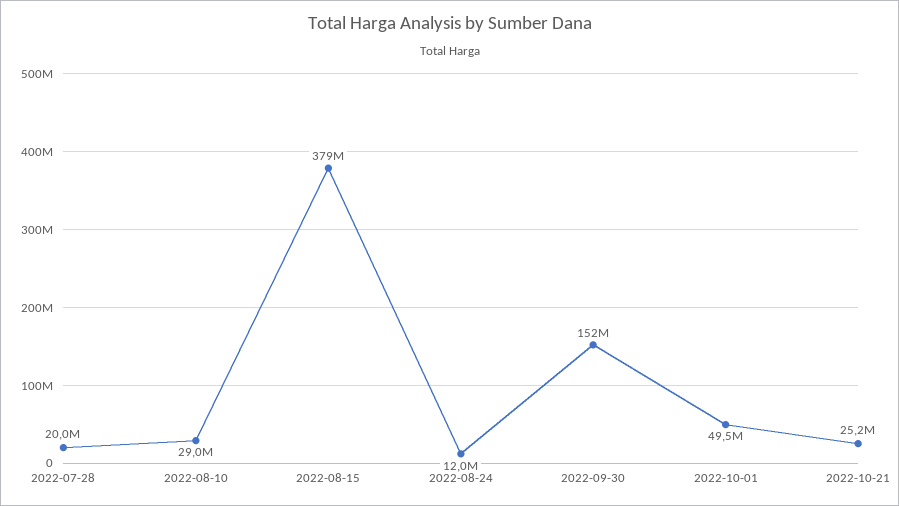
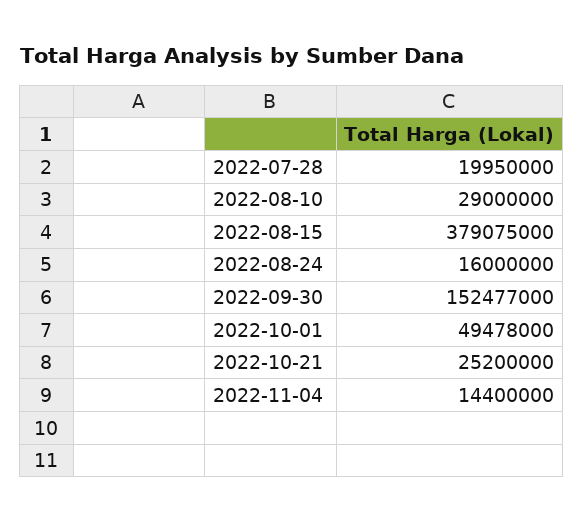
2022-08-24: 12000000 -> 16000000
2022-11-04: none -> 14400000

